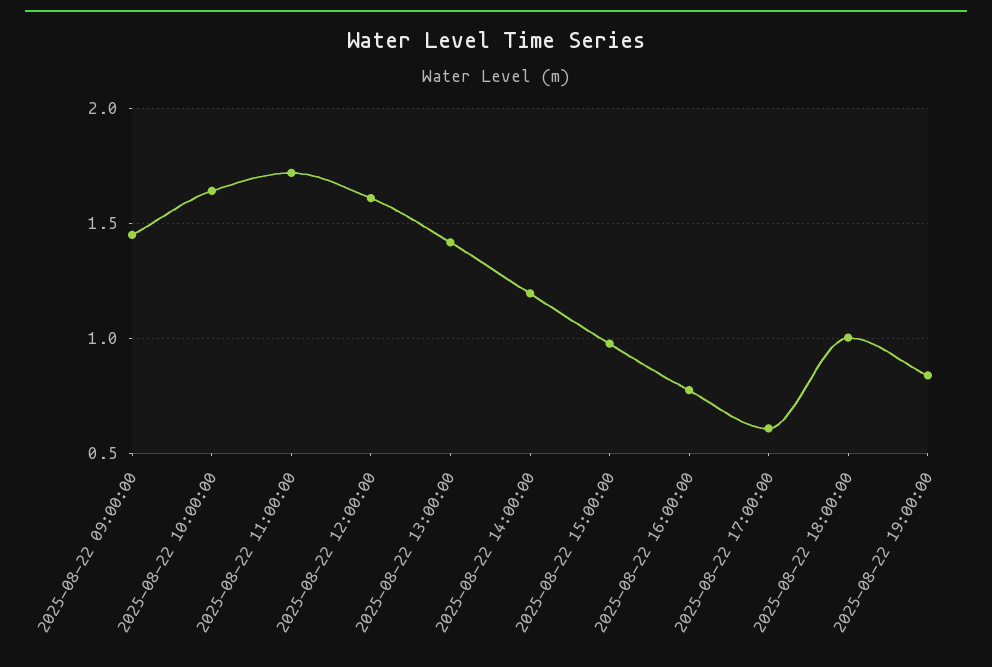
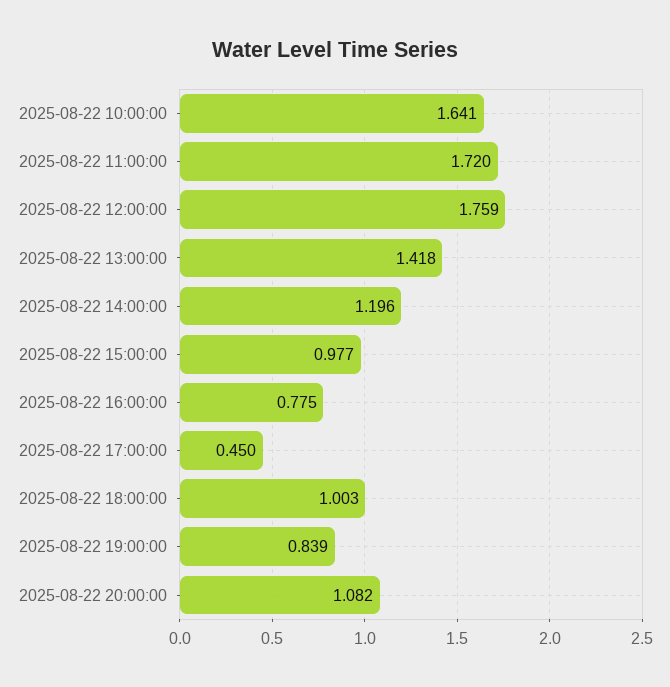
2025-08-22 09:00:00: 1.45 -> none
2025-08-22 12:00:00: 1.6 -> 1.759
2025-08-22 17:00:00: 0.6 -> 0.45
2025-08-22 20:00:00: none -> 1.082

